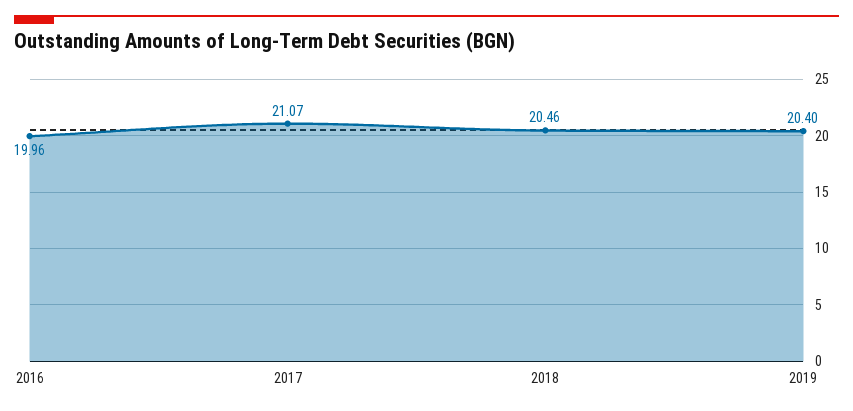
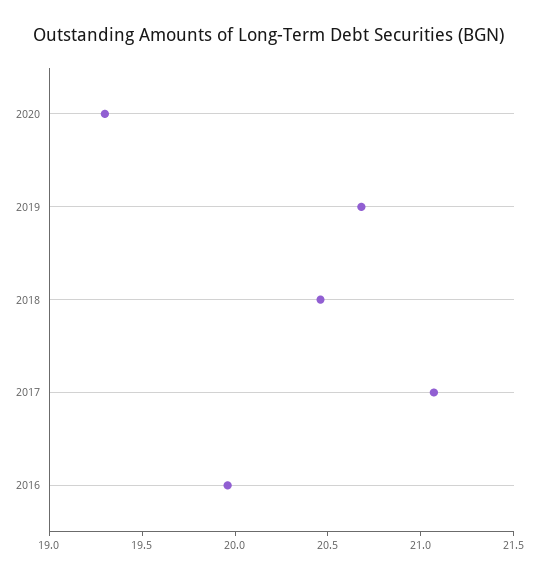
2019: 20.4 -> 20.7
2020: none -> 19.3

